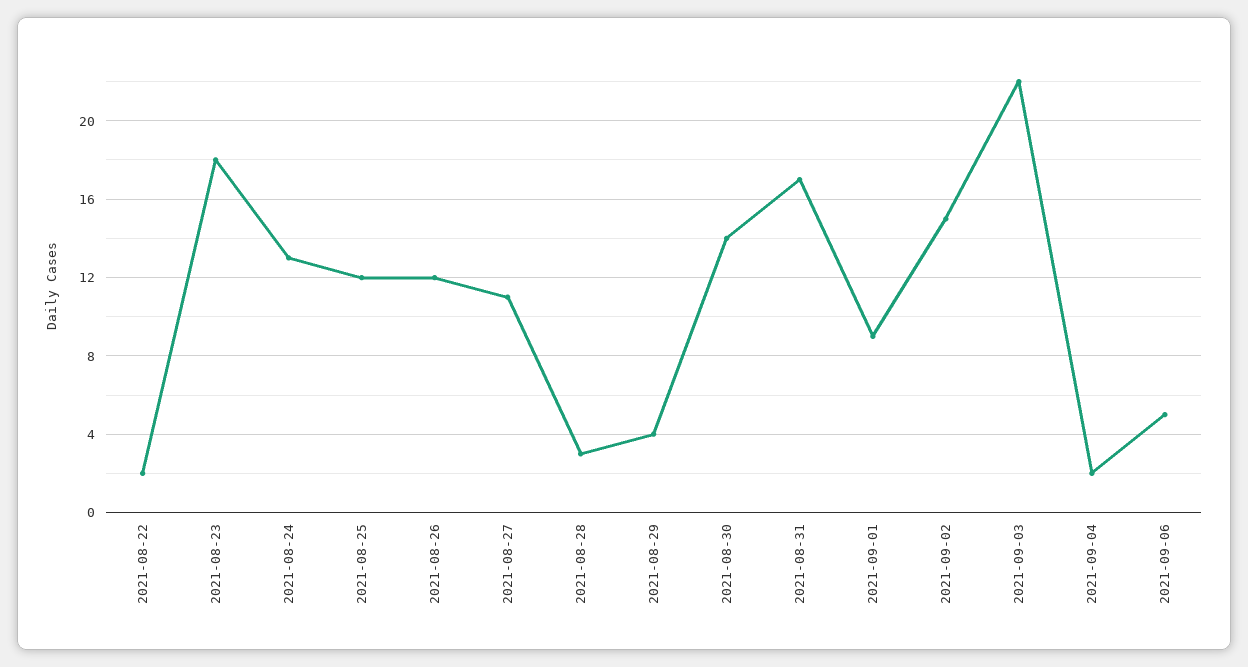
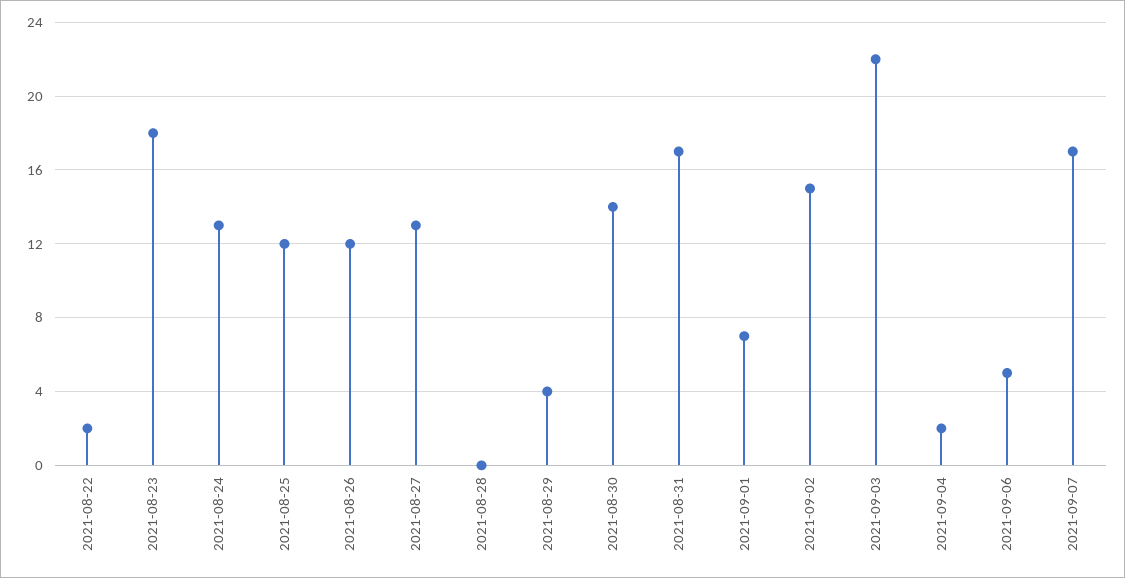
2021-08-27: 11 -> 13
2021-08-28: 3 -> 0
2021-09-01: 9 -> 7
2021-09-07: none -> 17

